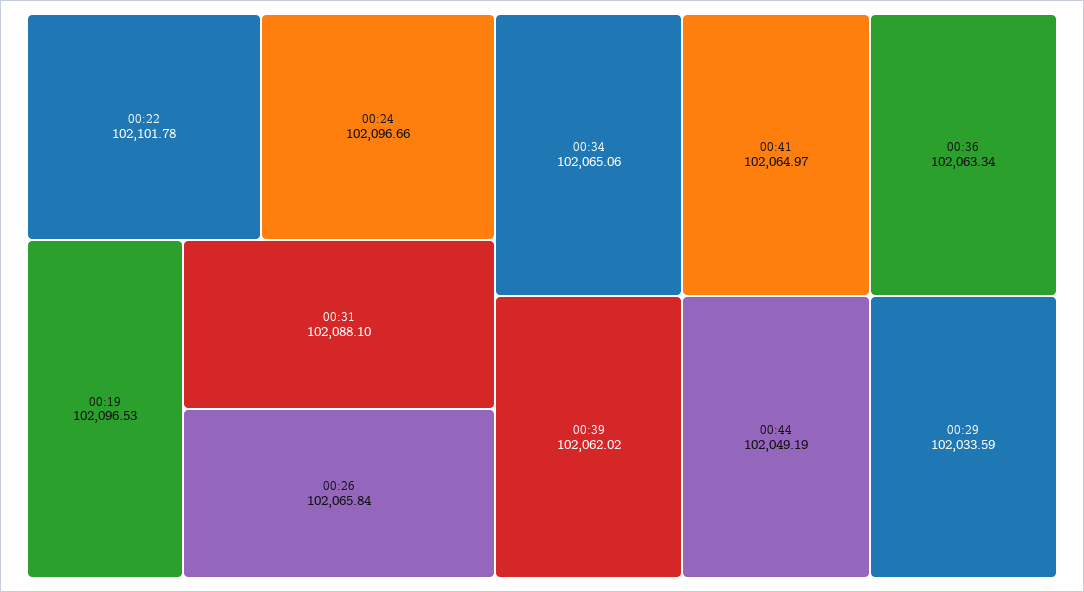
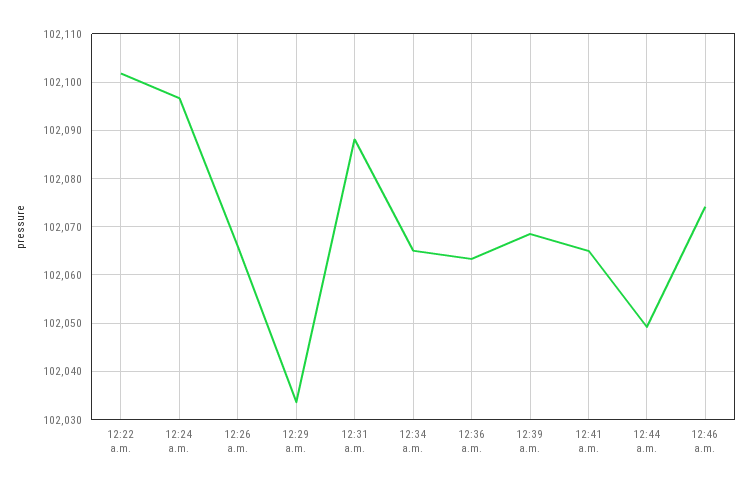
00:19: 102096.53 -> none
00:39: 102062.02 -> 102068
12:46 a.m.: none -> 102074

